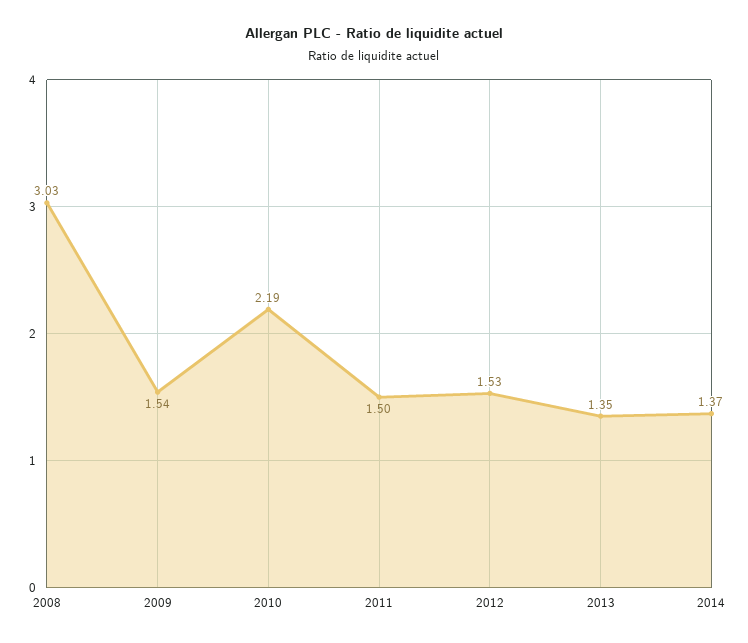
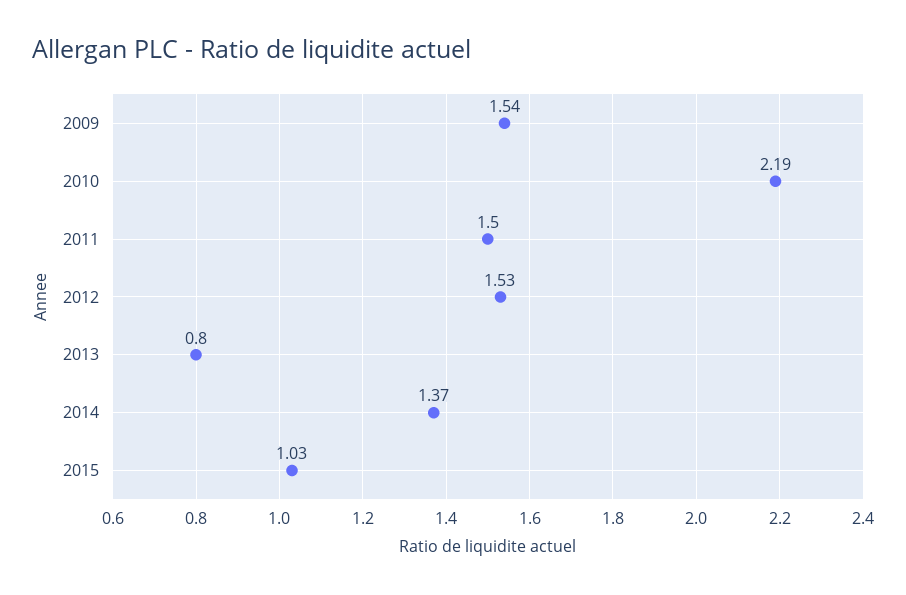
2008: 3.03 -> none
2013: 1.35 -> 0.8
2015: none -> 1.03

